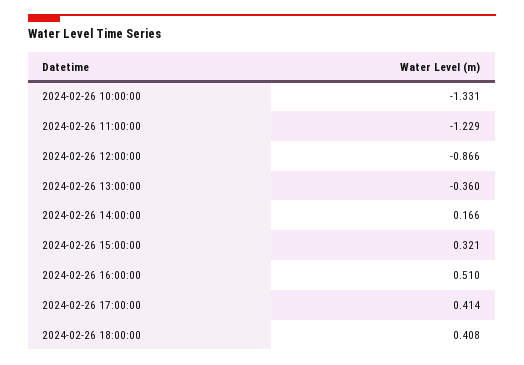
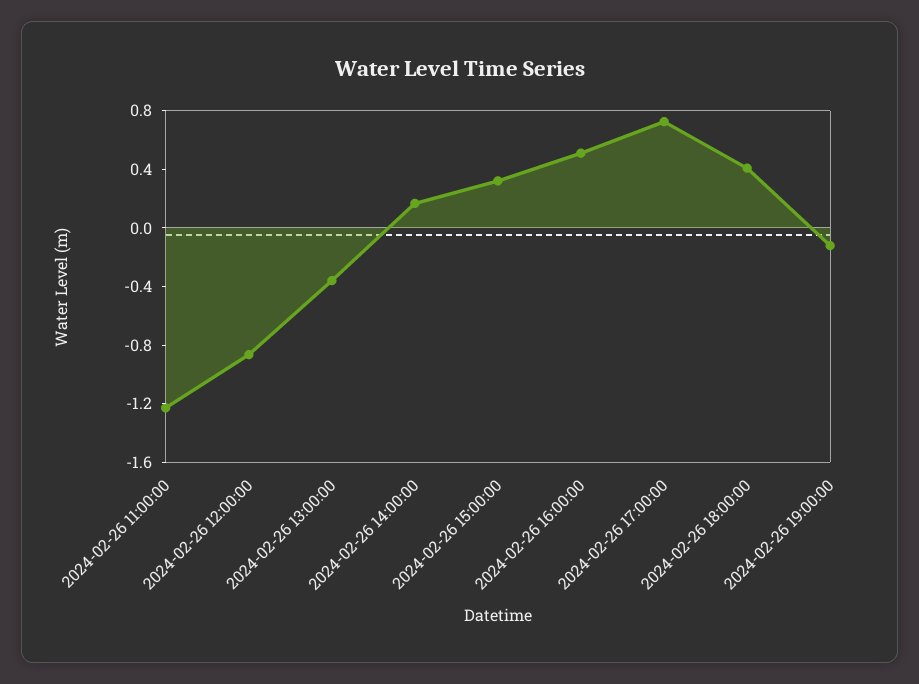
2024-02-26 10:00:00: -1.331 -> none
2024-02-26 17:00:00: 0.414 -> 0.7
2024-02-26 19:00:00: none -> -0.1

